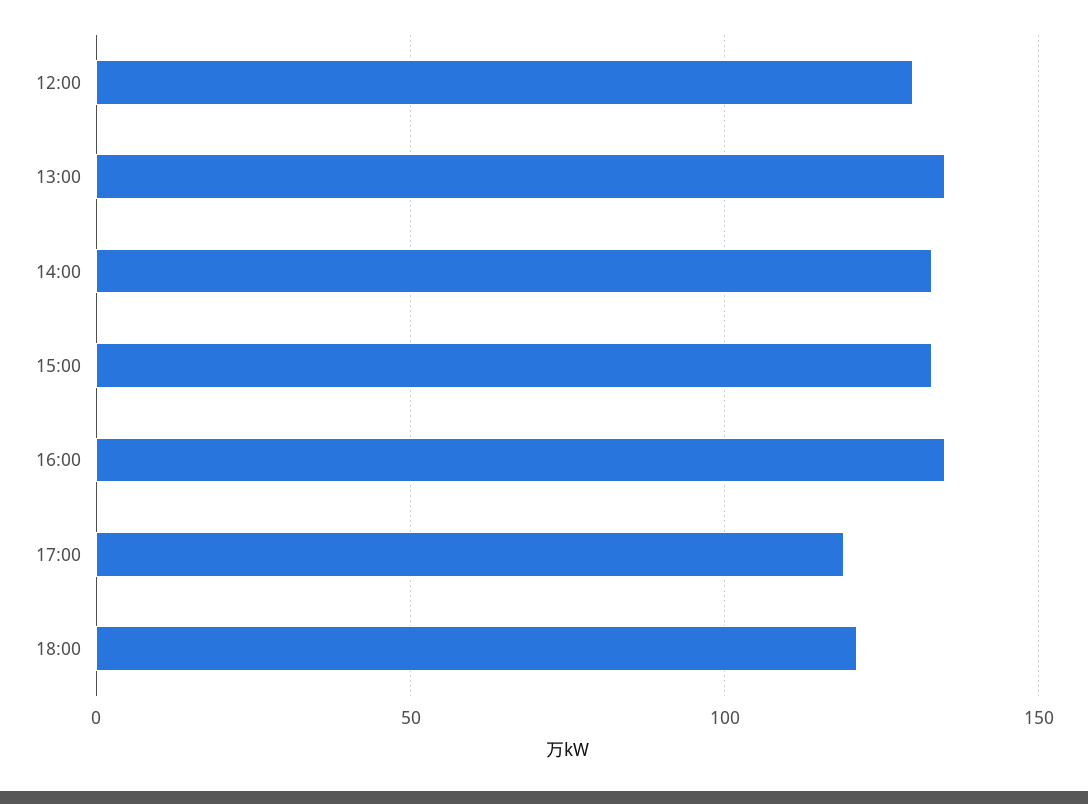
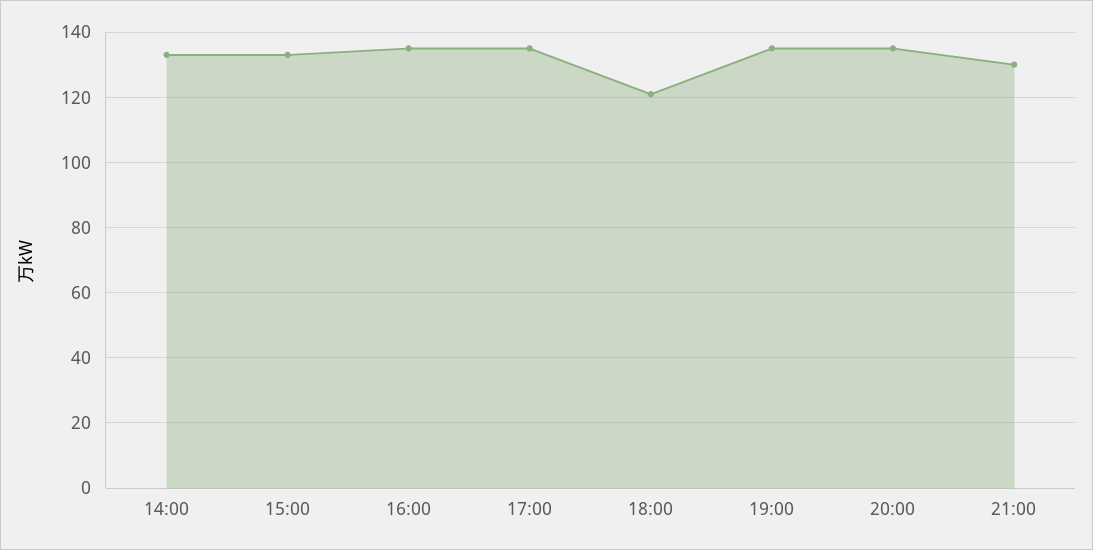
12:00: 130 -> none
13:00: 135 -> none
17:00: 120 -> 135
19:00: none -> 135
20:00: none -> 135
21:00: none -> 130

